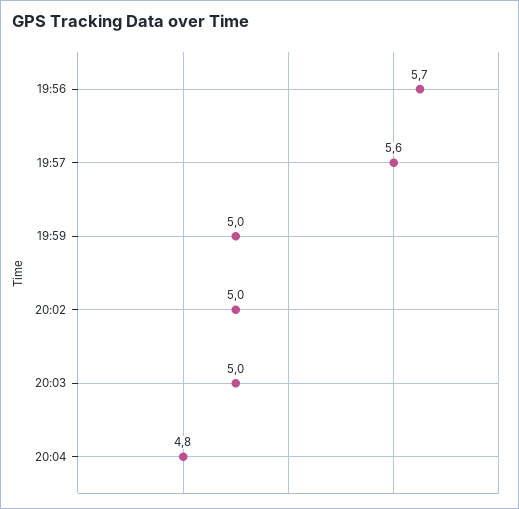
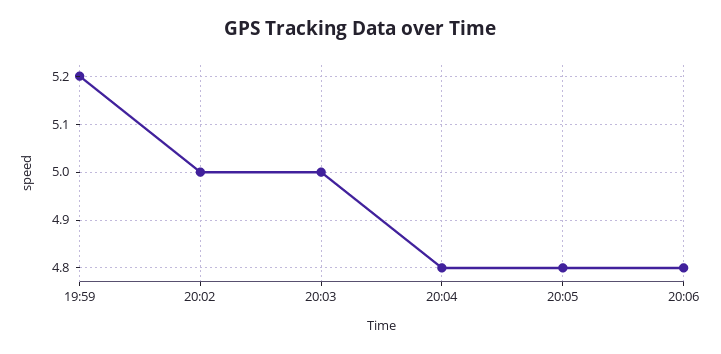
19:56: 5.7 -> none
19:57: 5.6 -> none
19:59: 5 -> 5.2
20:05: none -> 4.8
20:06: none -> 4.8

